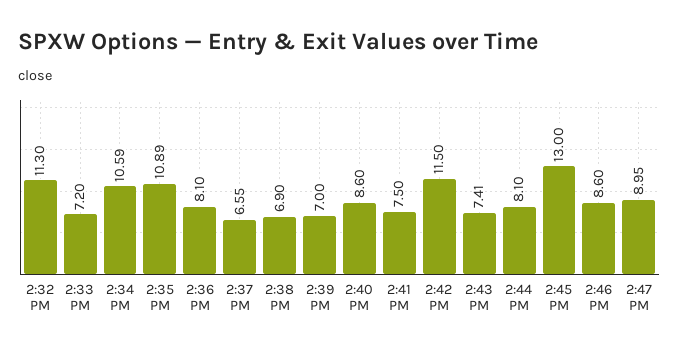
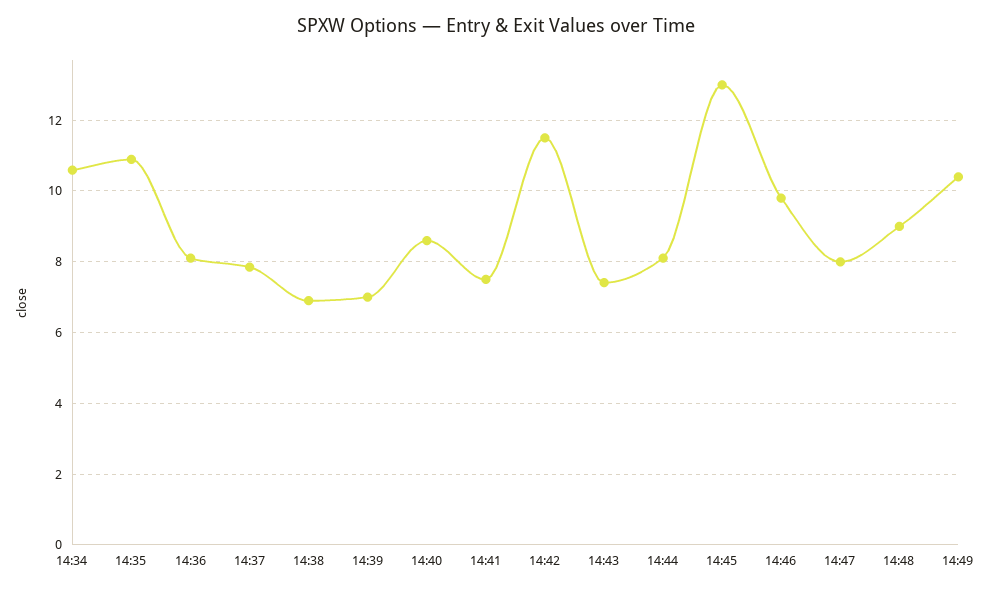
2:32 PM: 11.3 -> none
2:33 PM: 7.2 -> none
2:37 PM: 6.55 -> 7.8
2:46 PM: 8.6 -> 9.8
2:47 PM: 8.95 -> 8
14:48: none -> 9
14:49: none -> 10.4

